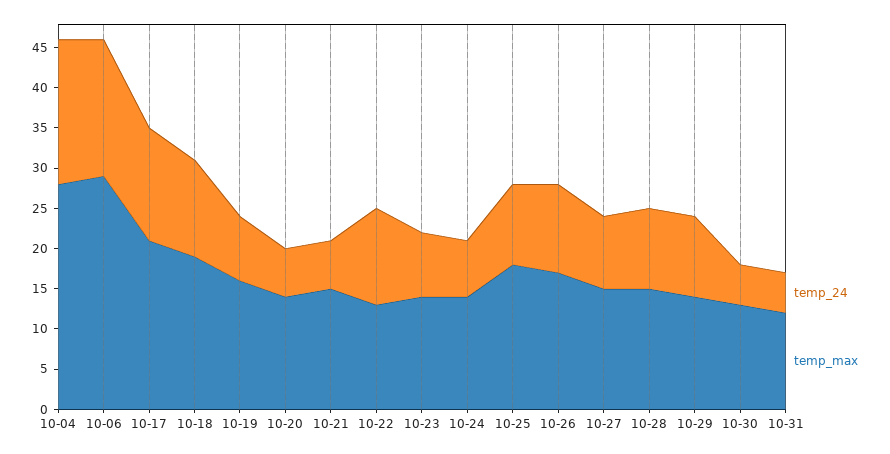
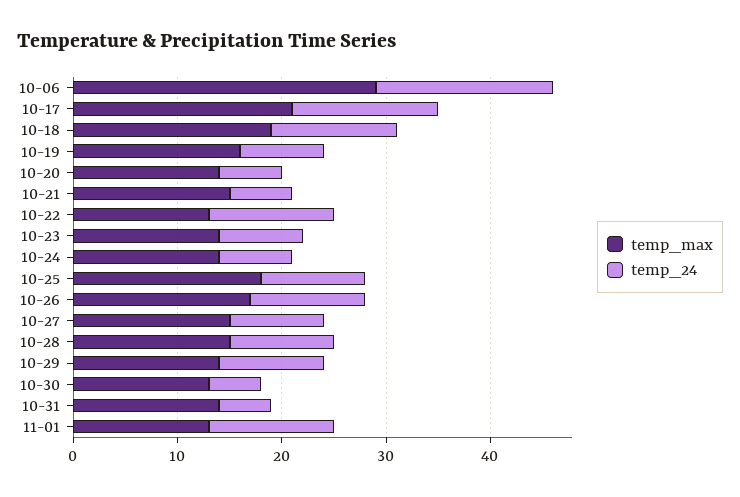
temp_24, 10-04: 18 -> none
temp_max, 10-04: 28 -> none
temp_max, 10-31: 12 -> 14
temp_max, 11-01: none -> 13
temp_24, 11-01: none -> 12

